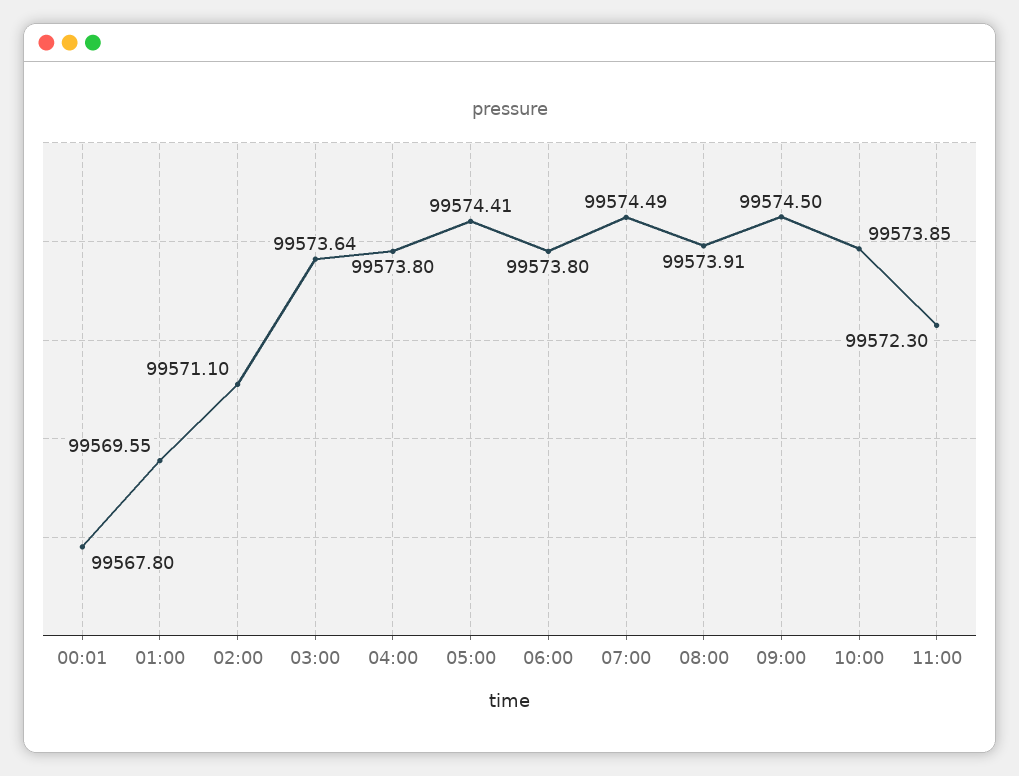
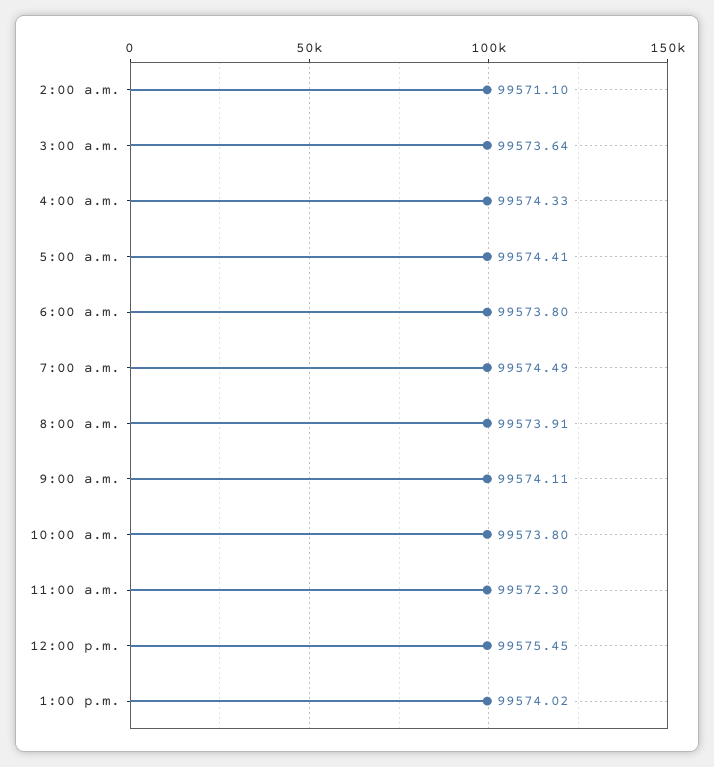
00:01: 99567.8 -> none
01:00: 99569.55 -> none
04:00: 99573.8 -> 99574.33
09:00: 99574.5 -> 99574.11
10:00: 99573.85 -> 99573.8
12:00 p.m.: none -> 99575.45
1:00 p.m.: none -> 99574.02

